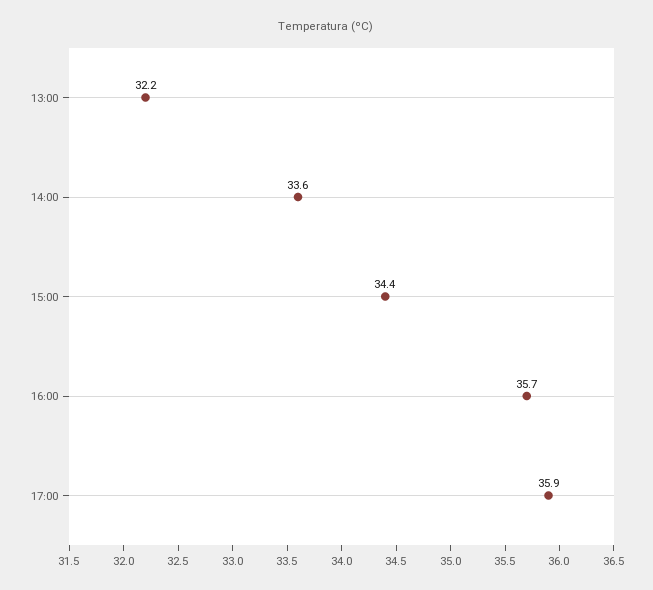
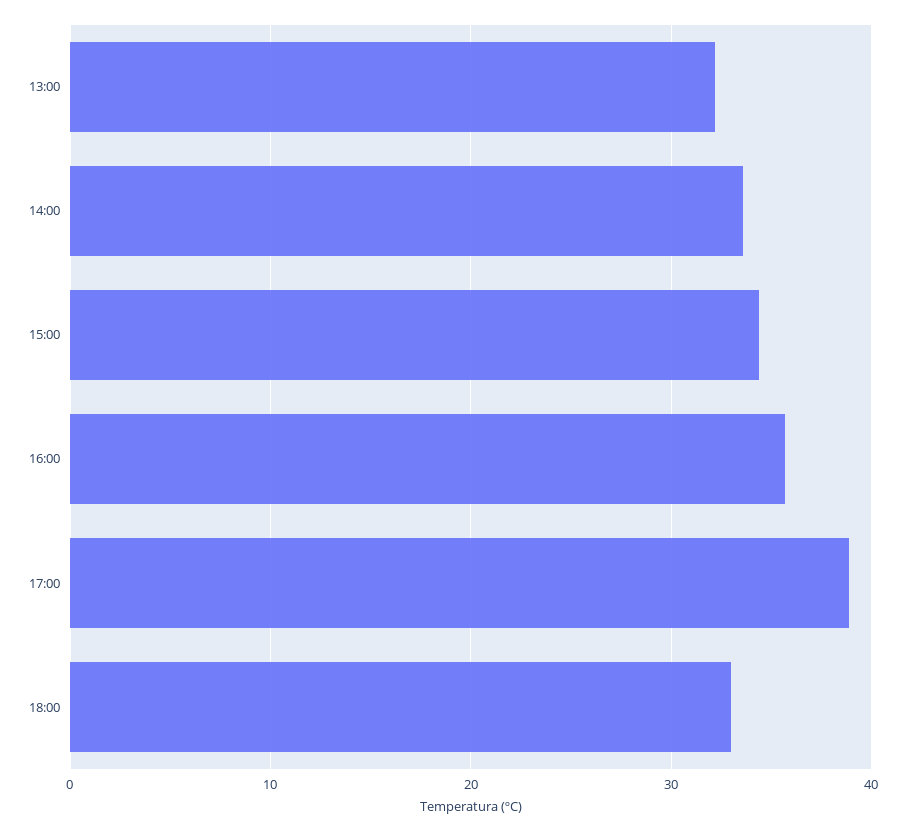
17:00: 35.9 -> 39
18:00: none -> 33

